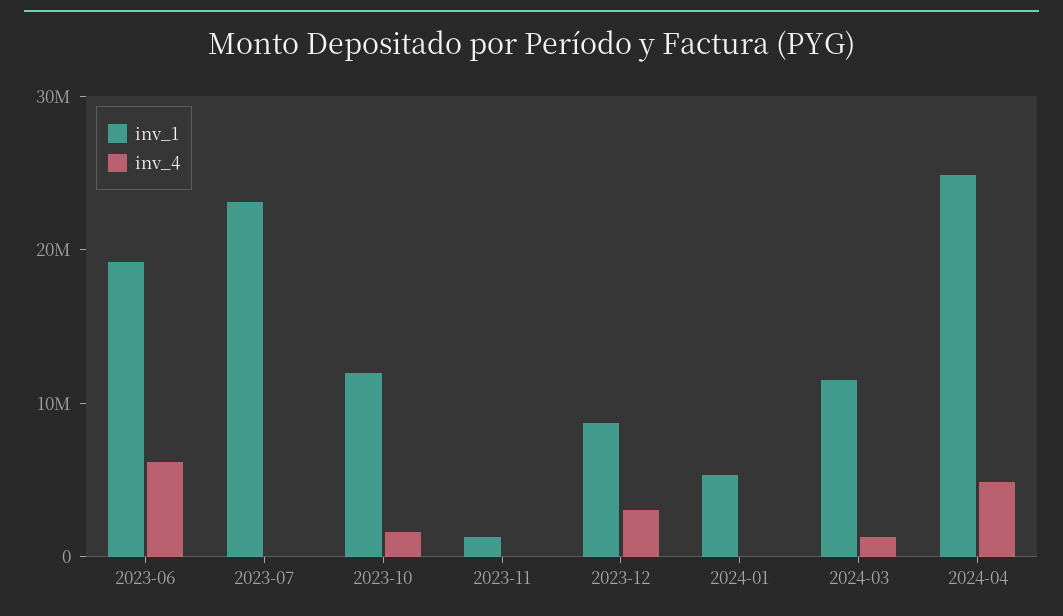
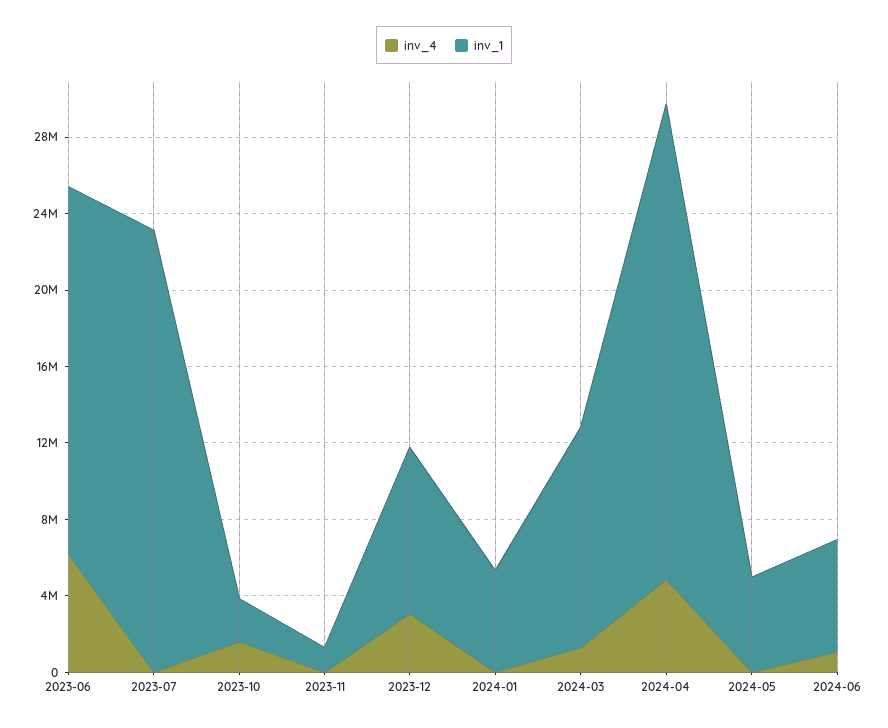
inv_1, 2023-10: 12000000 -> 2000000
inv_4, 2024-05: none -> 0
inv_1, 2024-05: none -> 5000000
inv_4, 2024-06: none -> 1000000
inv_1, 2024-06: none -> 6000000

